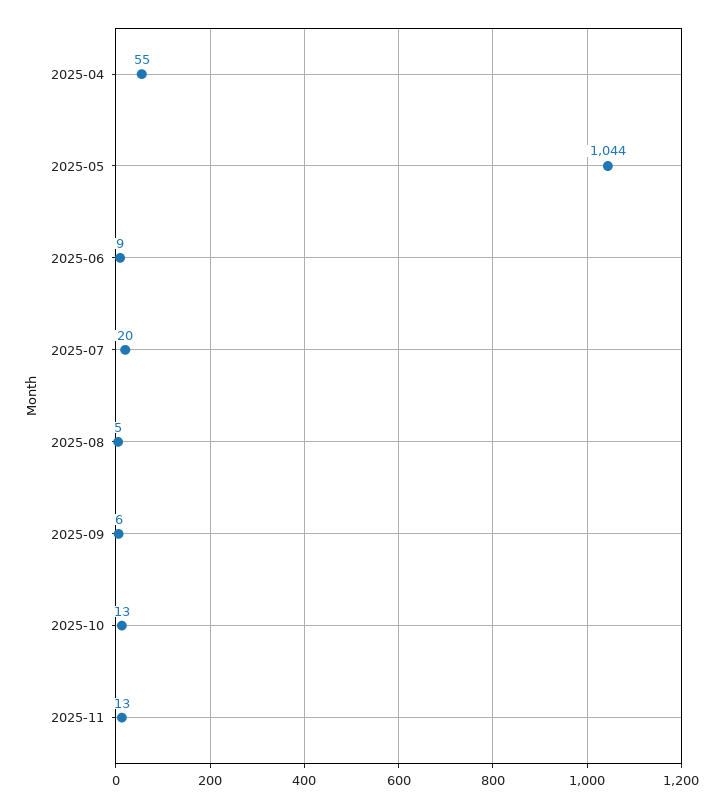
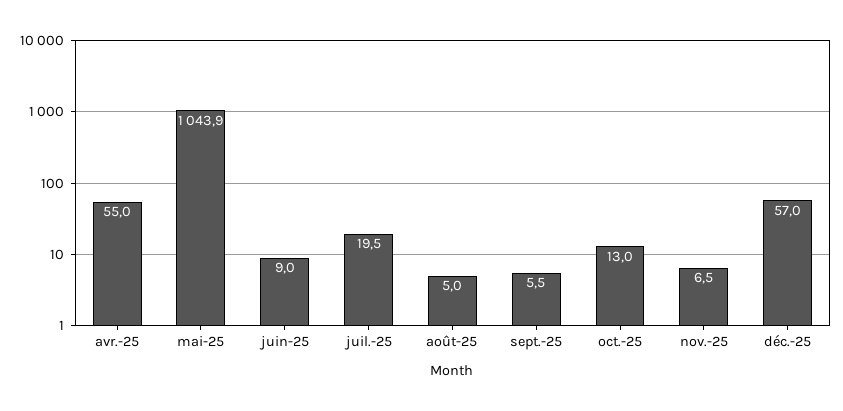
2025-11: 13 -> 6.5
déc.-25: none -> 57

